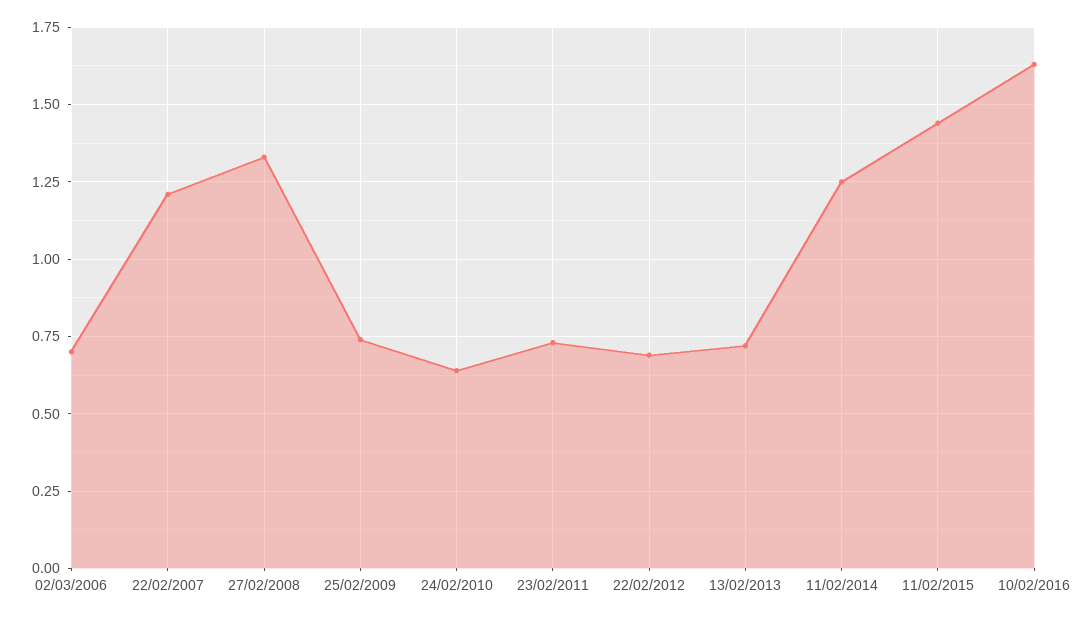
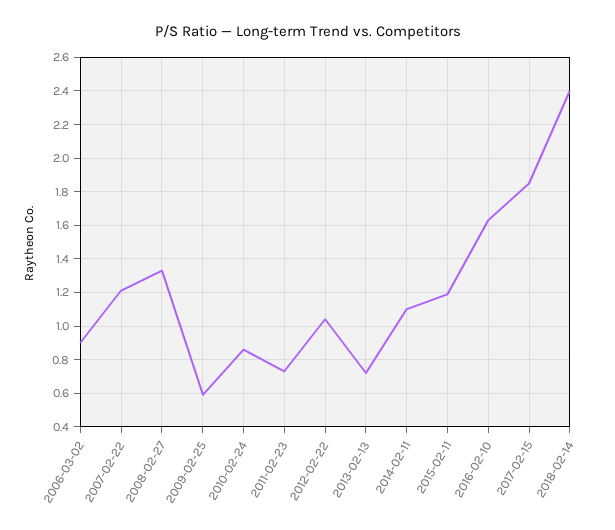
02/03/2006: 0.7 -> 0.9
25/02/2009: 0.75 -> 0.6
24/02/2010: 0.65 -> 0.85
22/02/2012: 0.7 -> 1.05
11/02/2014: 1.25 -> 1.1
11/02/2015: 1.45 -> 1.2
2017-02-15: none -> 1.85
2018-02-14: none -> 2.4

